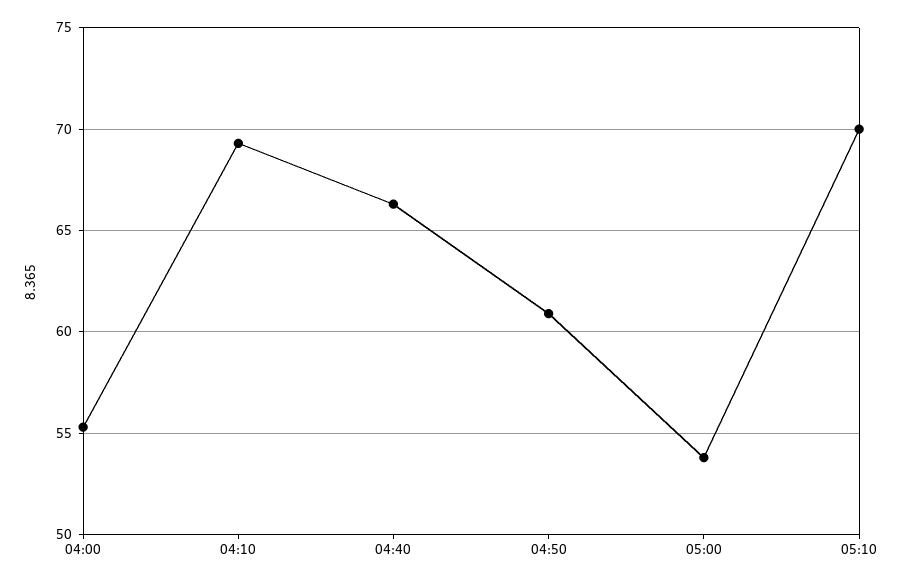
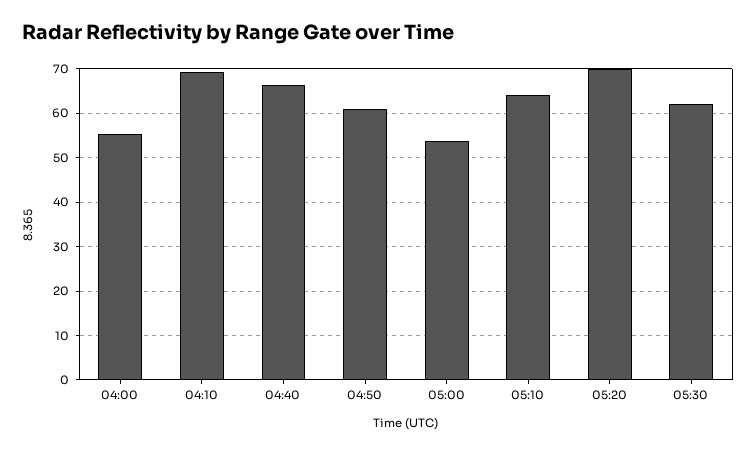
05:10: 70 -> 64
05:20: none -> 70
05:30: none -> 62

